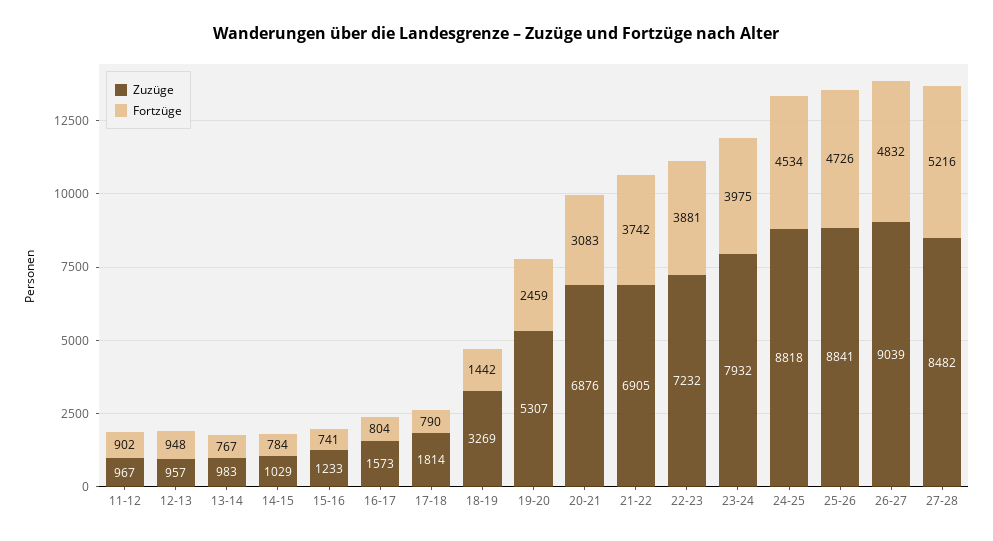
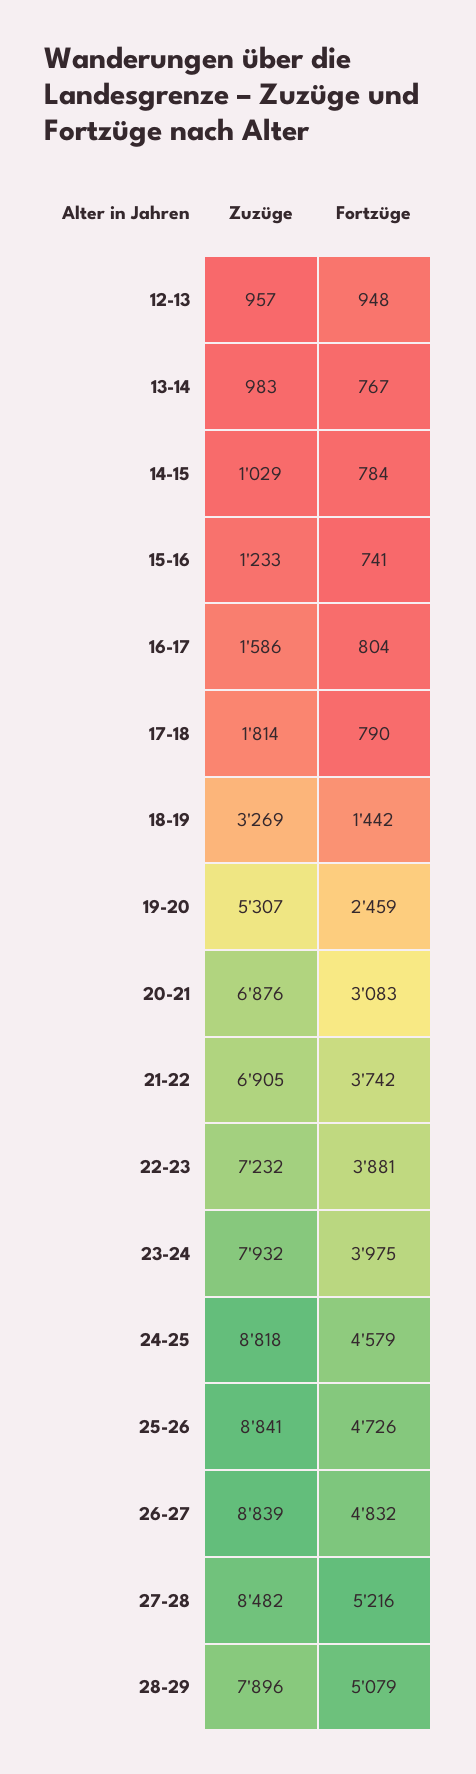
Zuzüge, 11-12: 967 -> none
Fortzüge, 11-12: 902 -> none
Zuzüge, 16-17: 1573 -> 1586
Fortzüge, 24-25: 4534 -> 4579
Zuzüge, 26-27: 9039 -> 8839
Zuzüge, 28-29: none -> 7896
Fortzüge, 28-29: none -> 5079

